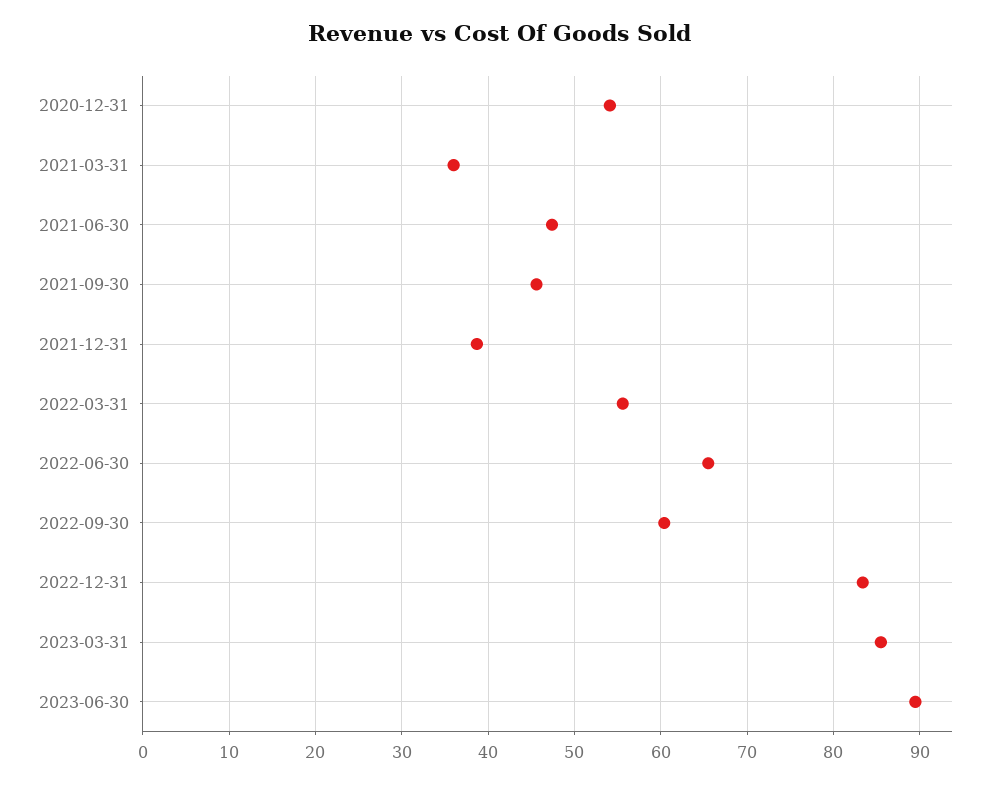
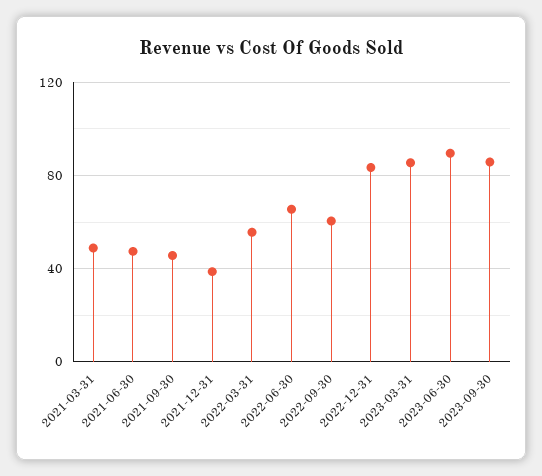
2020-12-31: 54 -> none
2021-03-31: 36 -> 50
2023-09-30: none -> 85

